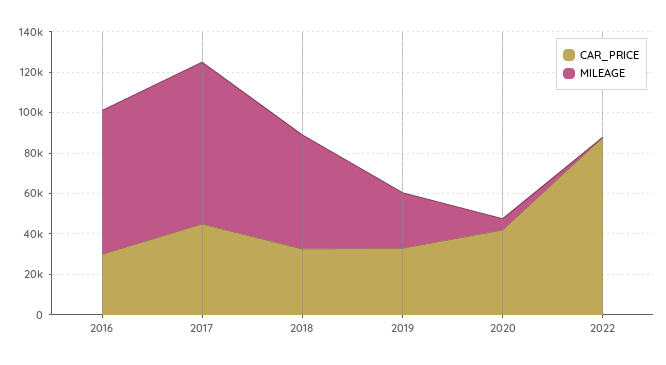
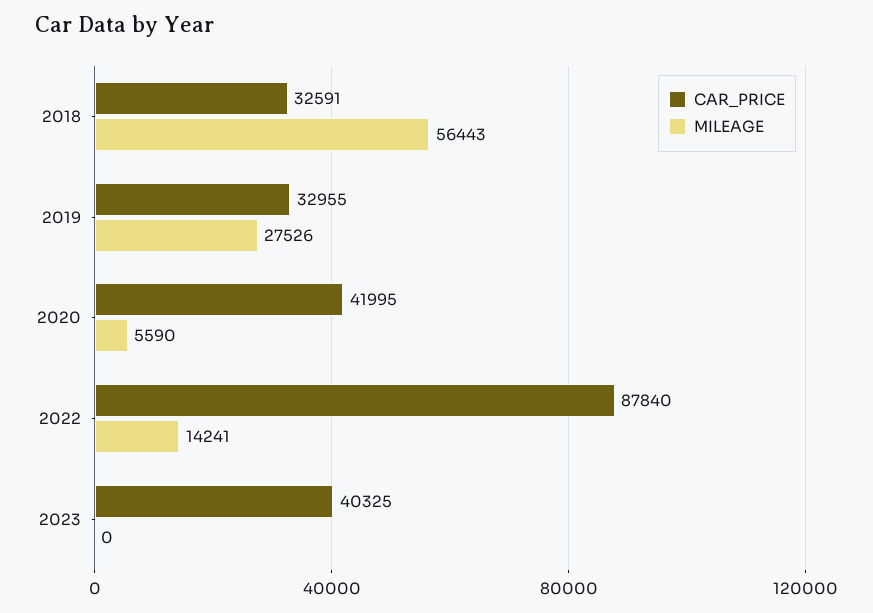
CAR_PRICE, 2016: 30000 -> none
MILEAGE, 2016: 70000 -> none
CAR_PRICE, 2017: 45000 -> none
MILEAGE, 2017: 80000 -> none
MILEAGE, 2022: 0 -> 14241
CAR_PRICE, 2023: none -> 40325
MILEAGE, 2023: none -> 0

